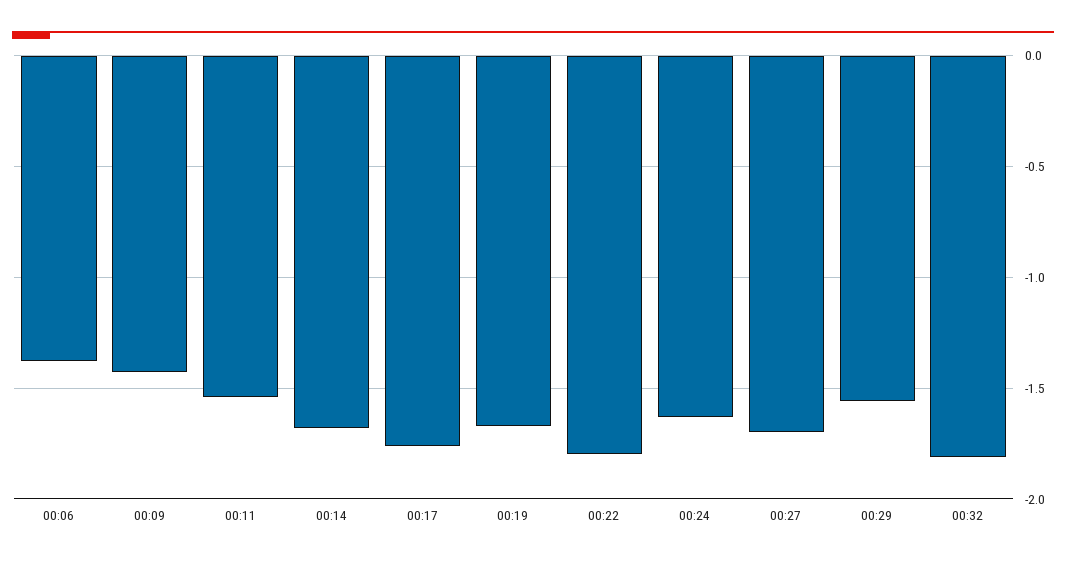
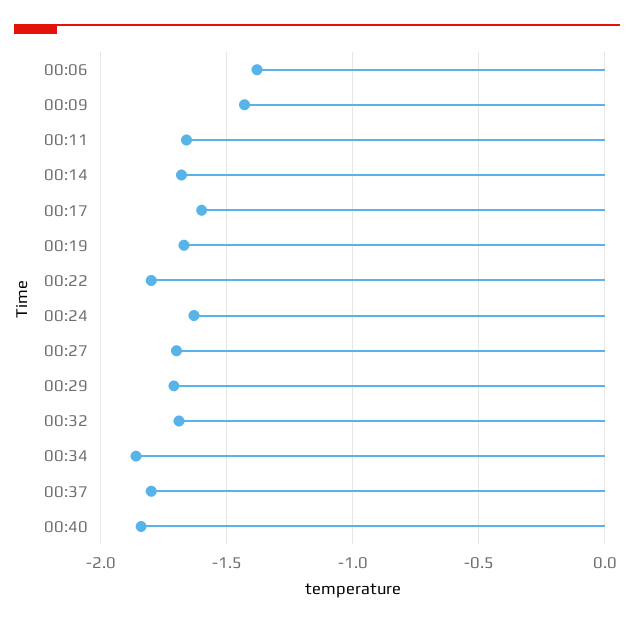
00:11: -1.55 -> -1.65
00:17: -1.75 -> -1.6
00:29: -1.55 -> -1.7
00:32: -1.8 -> -1.7
00:34: none -> -1.85
00:37: none -> -1.8
00:40: none -> -1.85

